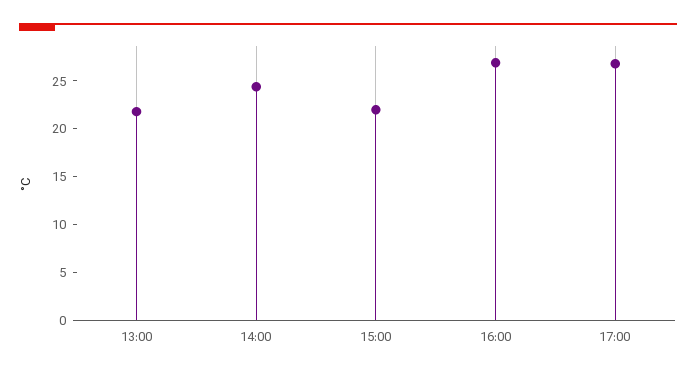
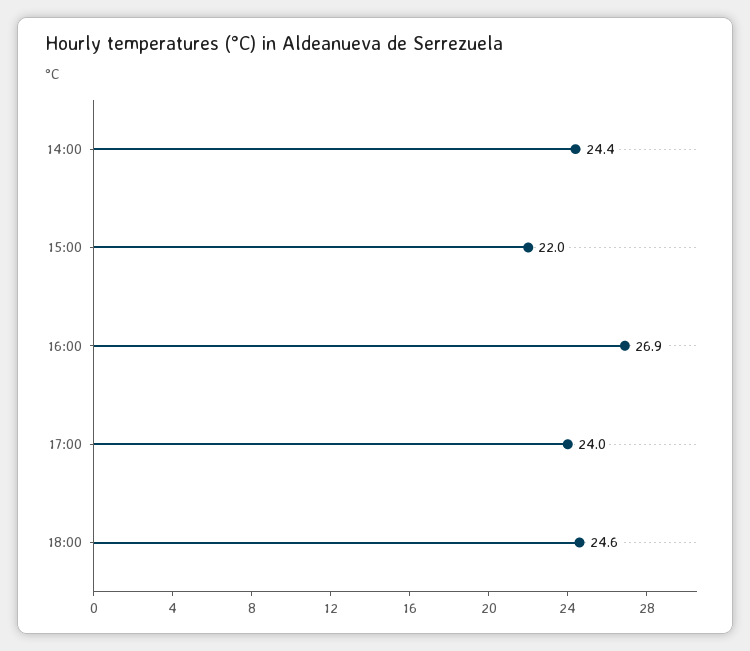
13:00: 22 -> none
17:00: 27 -> 24
18:00: none -> 24.6

